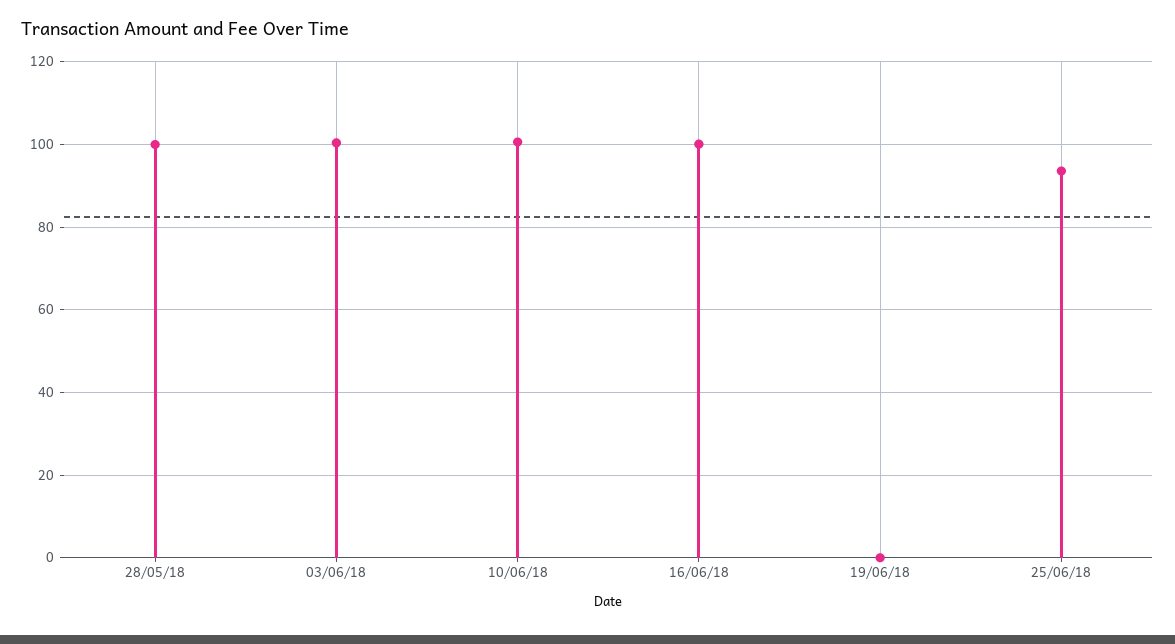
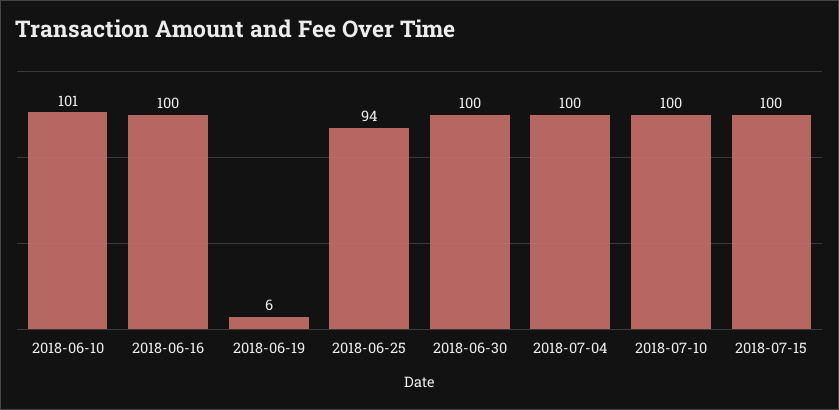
28/05/18: 100 -> none
03/06/18: 100 -> none
19/06/18: 0 -> 6
2018-06-30: none -> 100
2018-07-04: none -> 100
2018-07-10: none -> 100
2018-07-15: none -> 100

